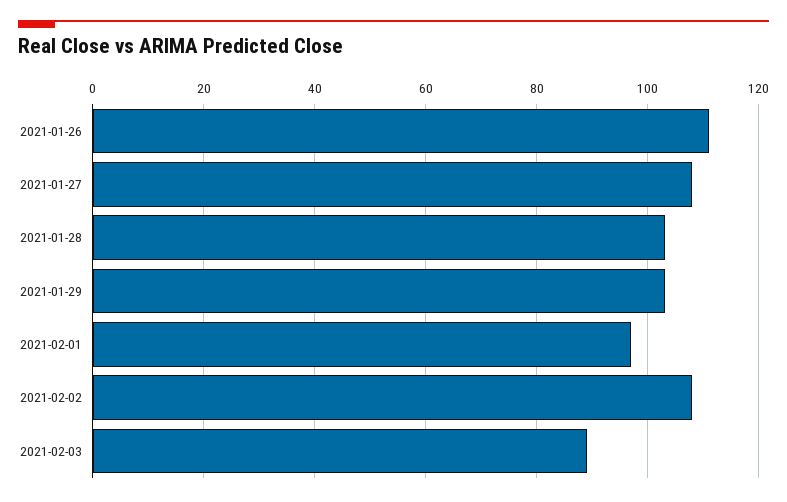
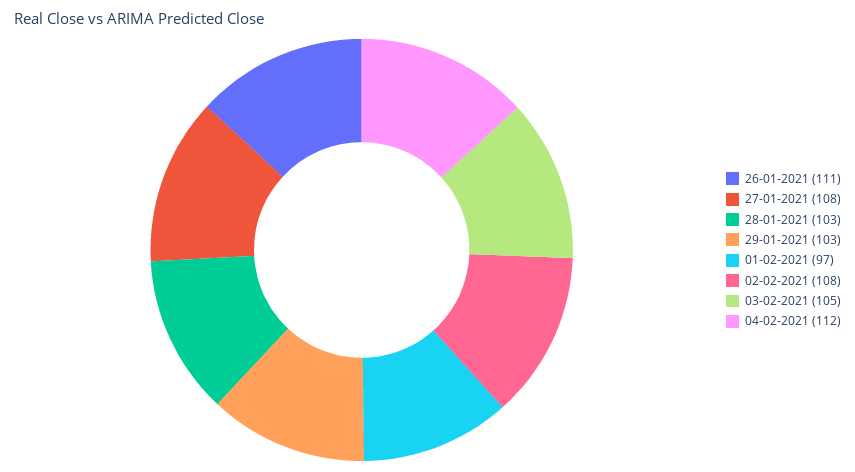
2021-02-03: 90 -> 105
04-02-2021: none -> 112

